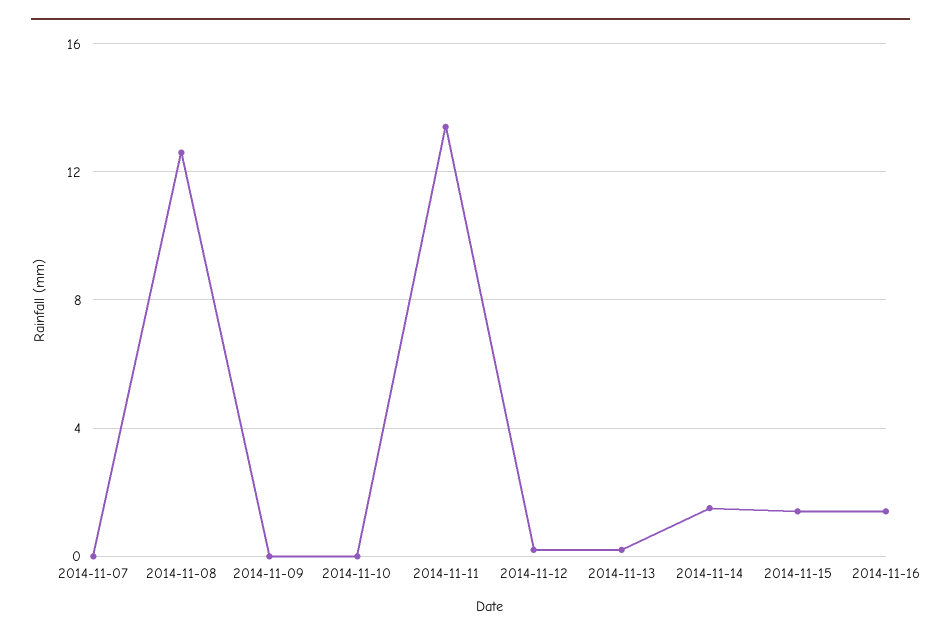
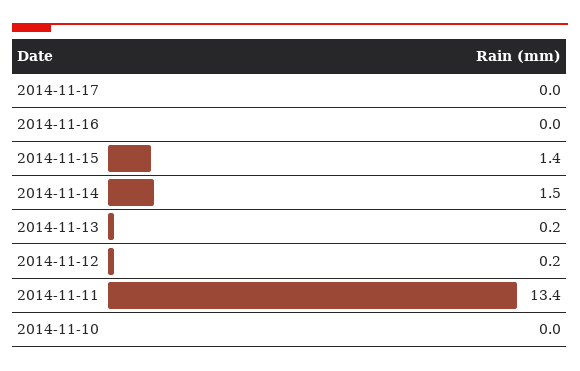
2014-11-07: 0 -> none
2014-11-08: 12.5 -> none
2014-11-09: 0 -> none
2014-11-16: 1.5 -> 0
2014-11-17: none -> 0

